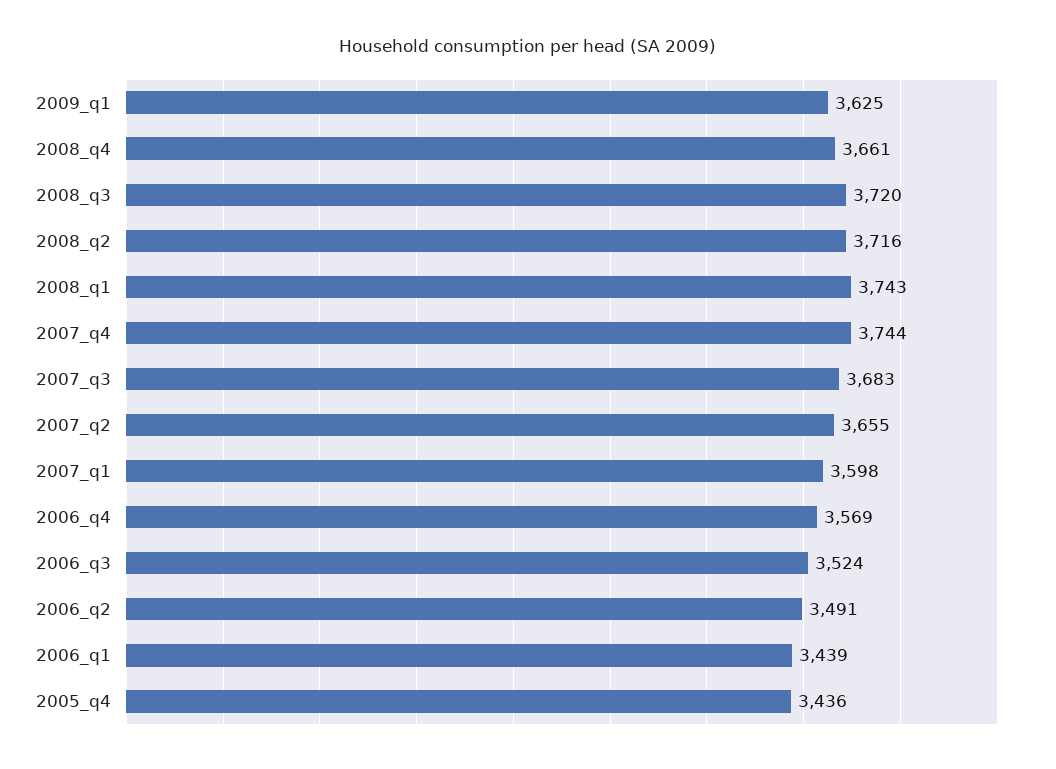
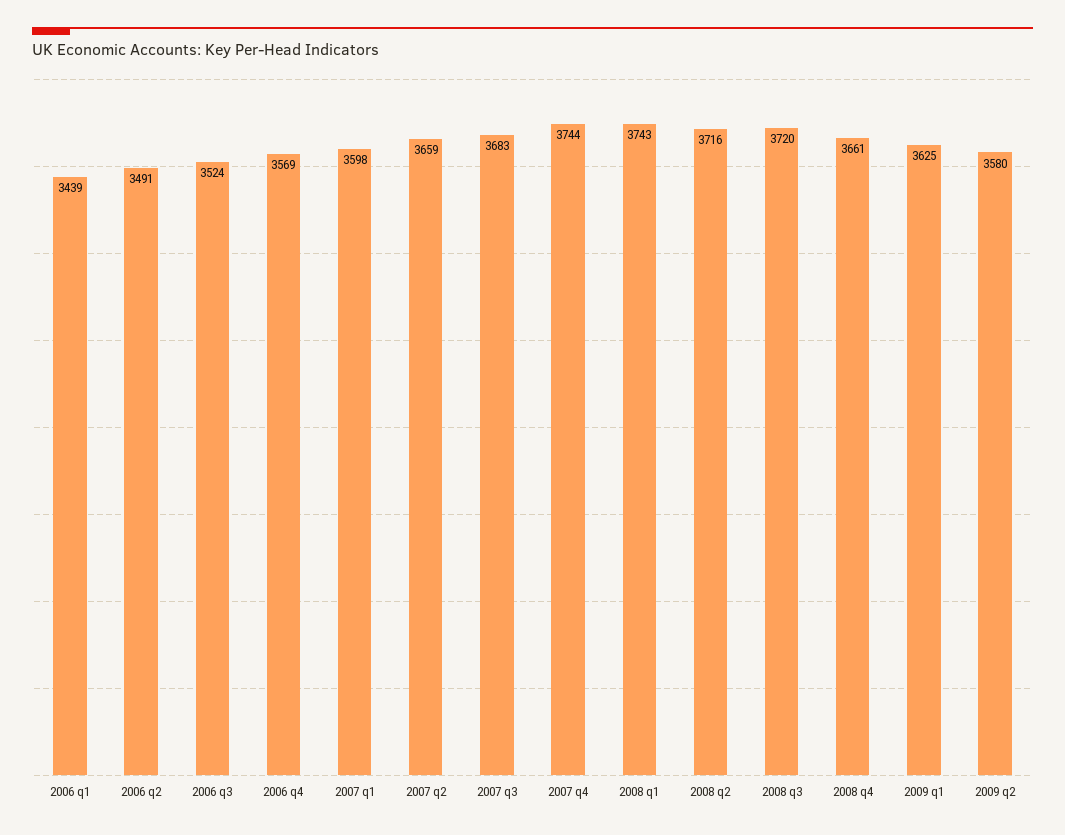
2007_q2: 3655 -> 3659
2005_q4: 3436 -> none
2009 q2: none -> 3580

